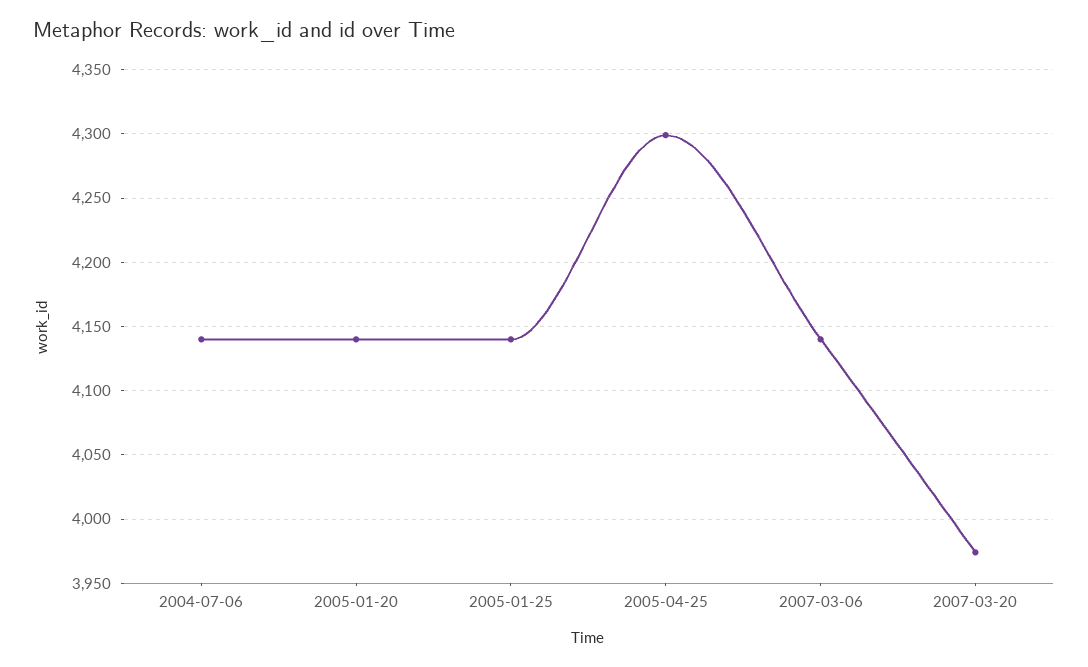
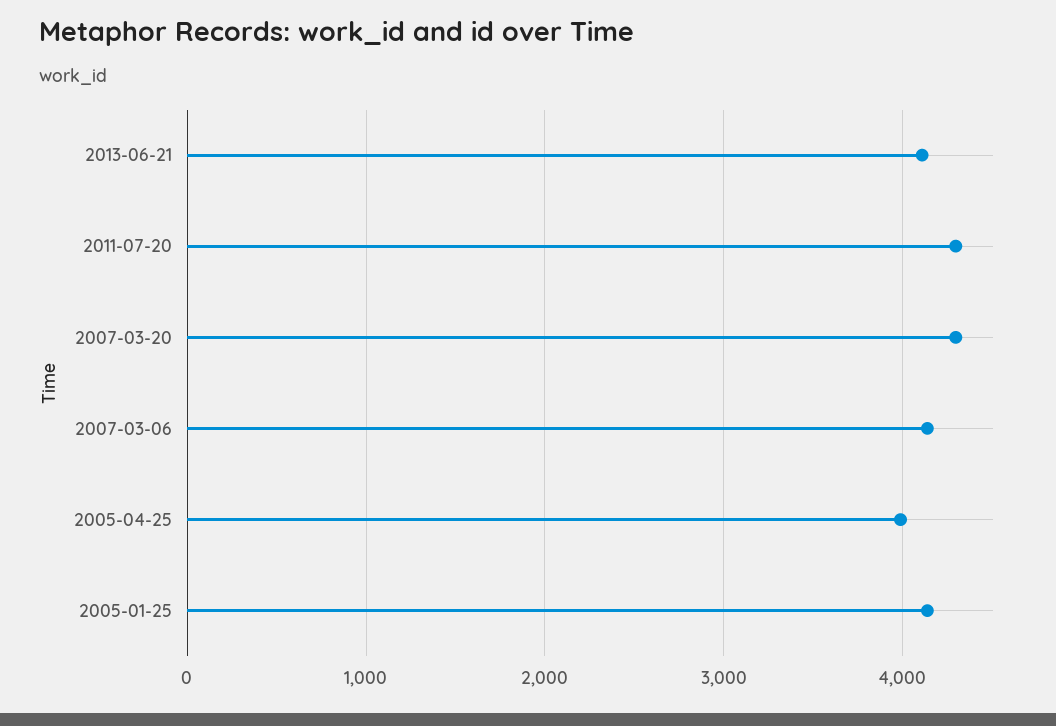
2004-07-06: 4140 -> none
2005-01-20: 4140 -> none
2005-04-25: 4300 -> 4000
2007-03-20: 3975 -> 4300
2013-06-21: none -> 4100
2011-07-20: none -> 4300

